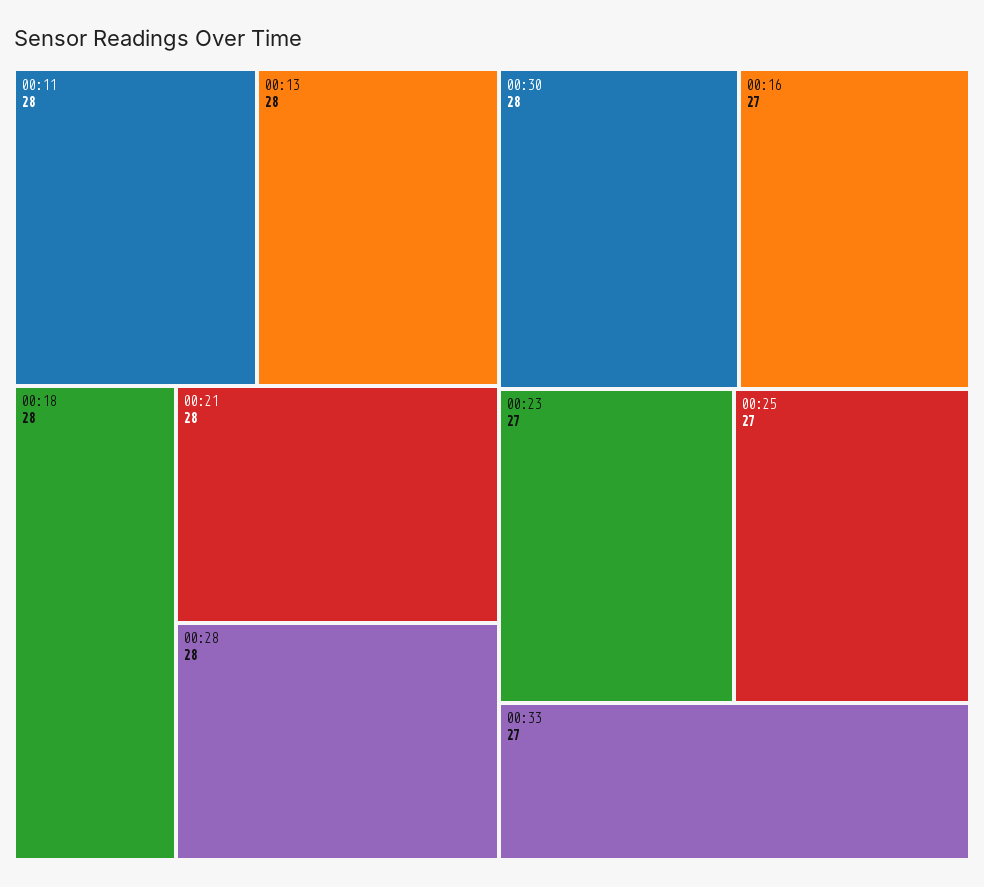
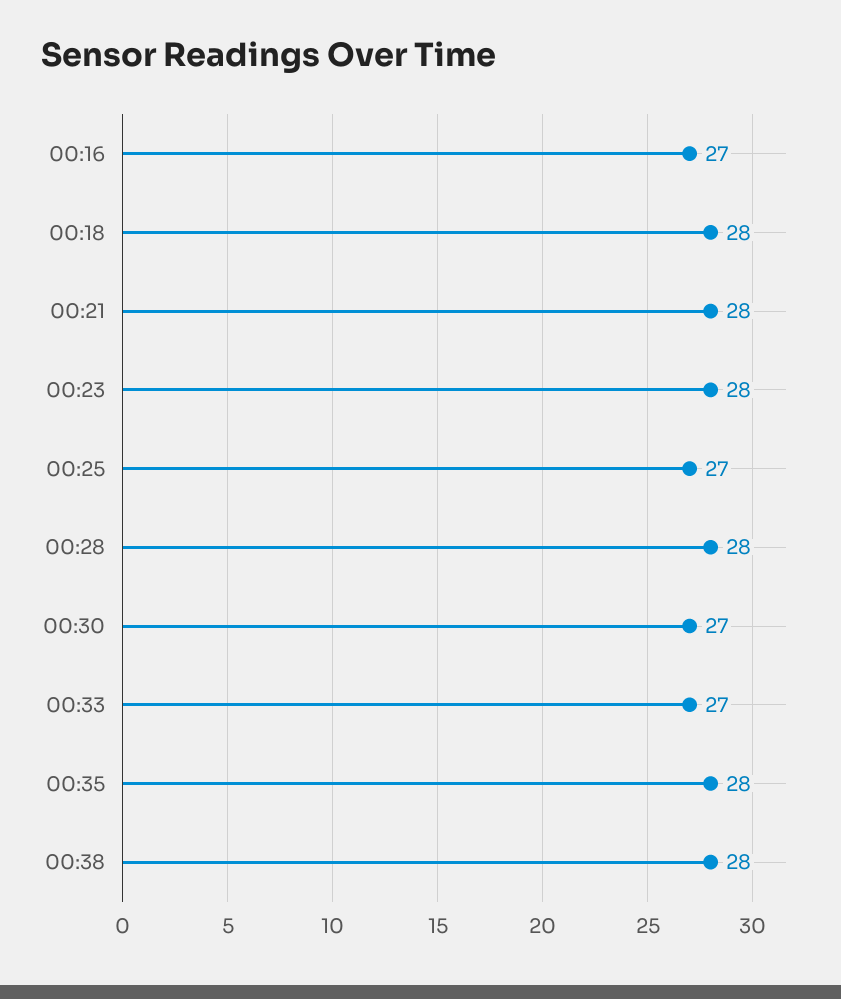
00:11: 28 -> none
00:13: 28 -> none
00:30: 28 -> 27
00:23: 27 -> 28
00:35: none -> 28
00:38: none -> 28

